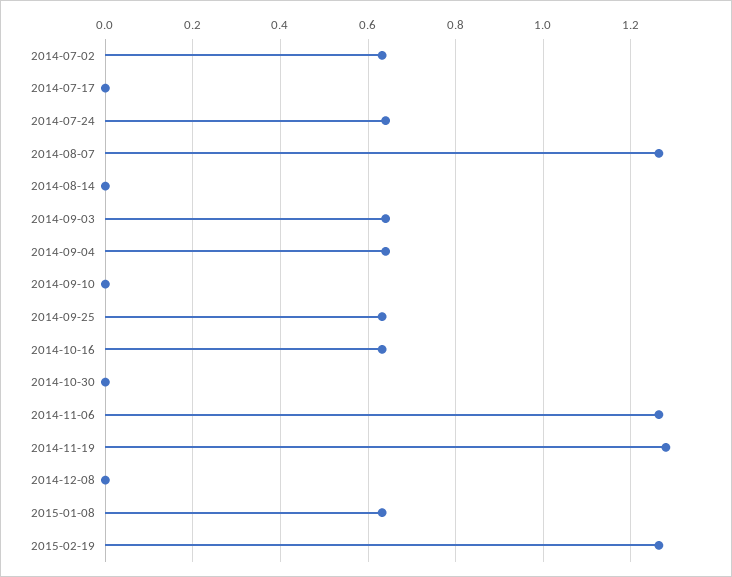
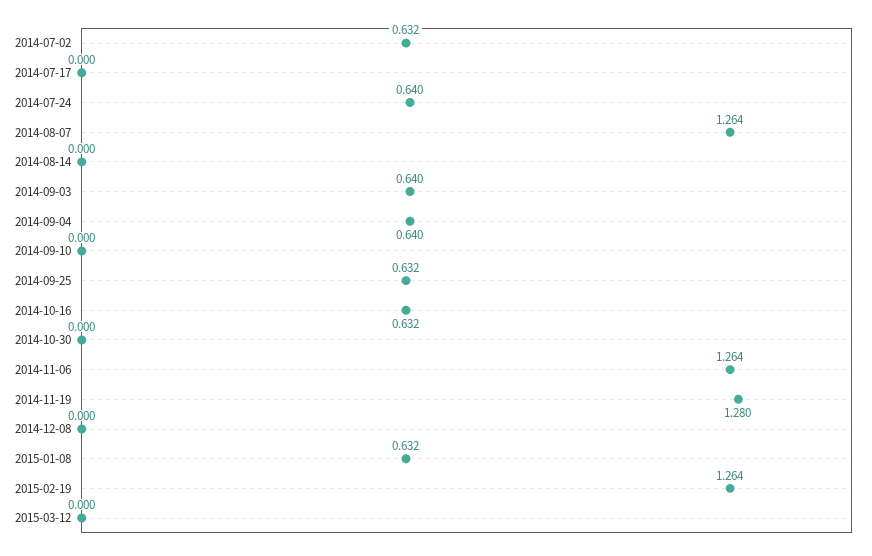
2015-03-12: none -> 0

